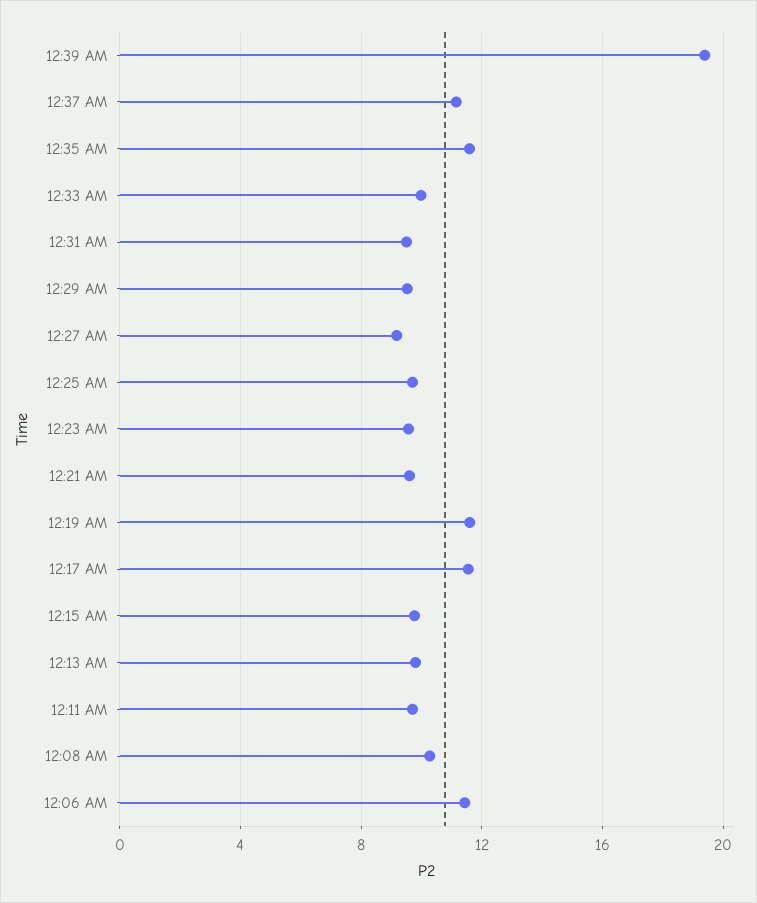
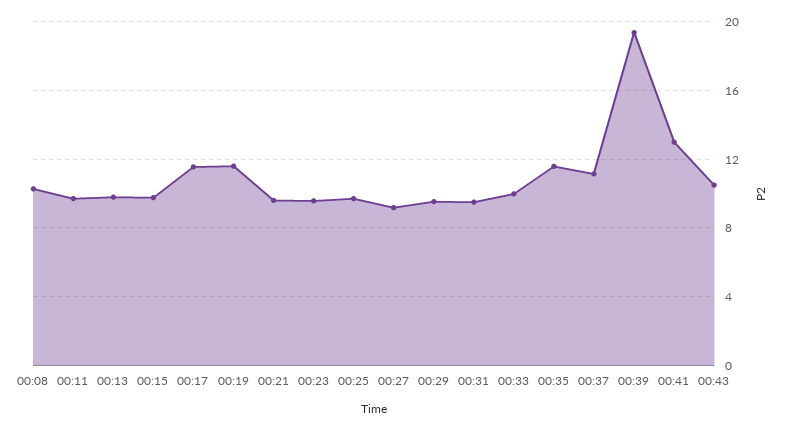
12:06 AM: 11.5 -> none
00:41: none -> 13
00:43: none -> 10.5

